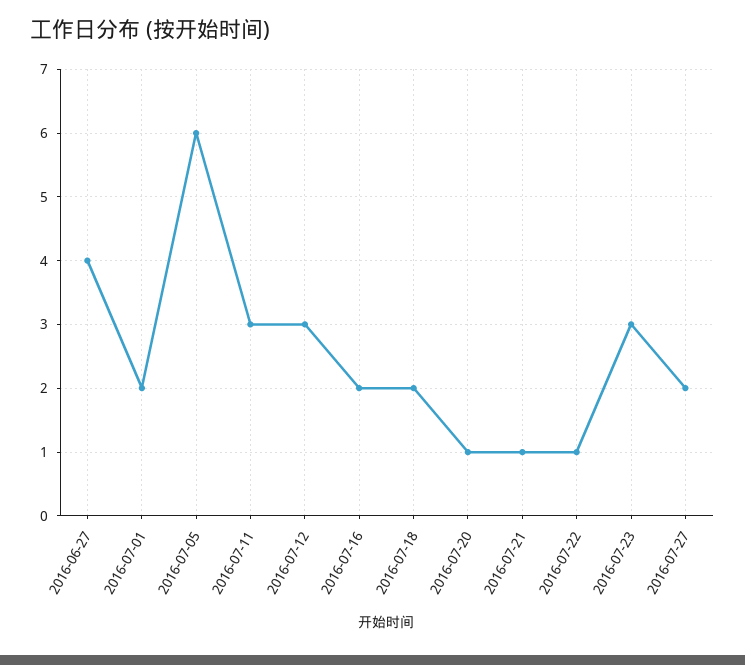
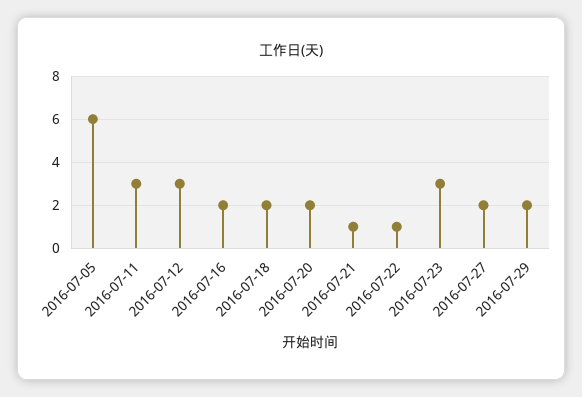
2016-06-27: 4 -> none
2016-07-01: 2 -> none
2016-07-20: 1 -> 2
2016-07-29: none -> 2

